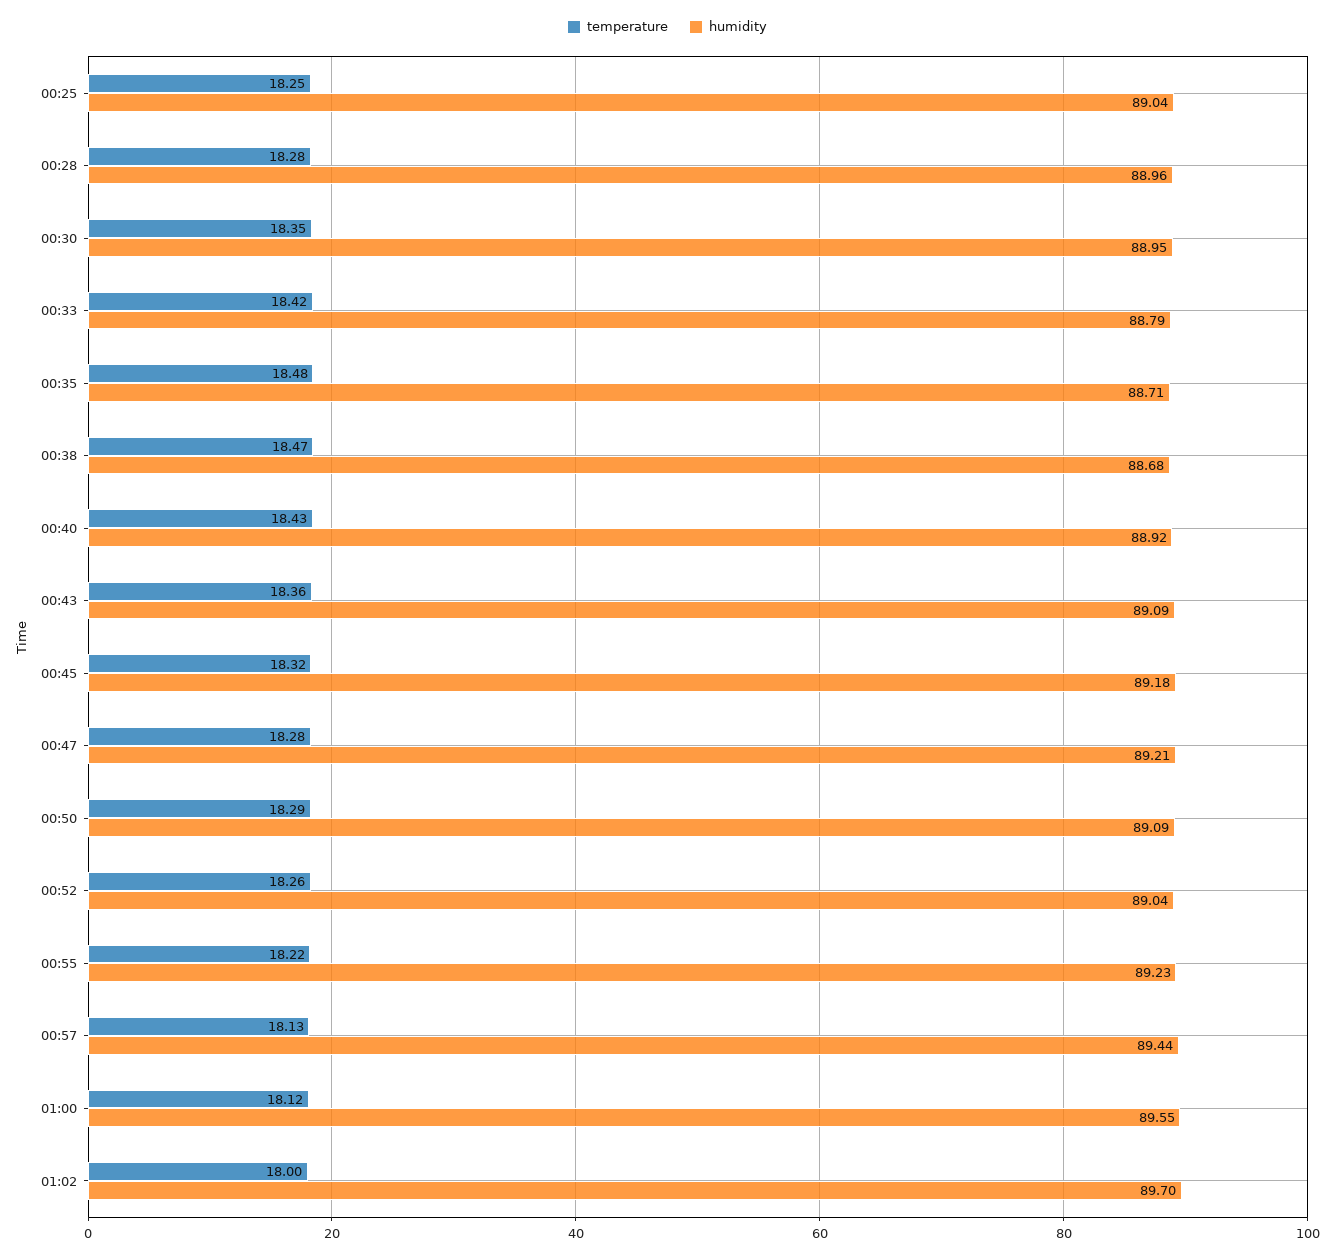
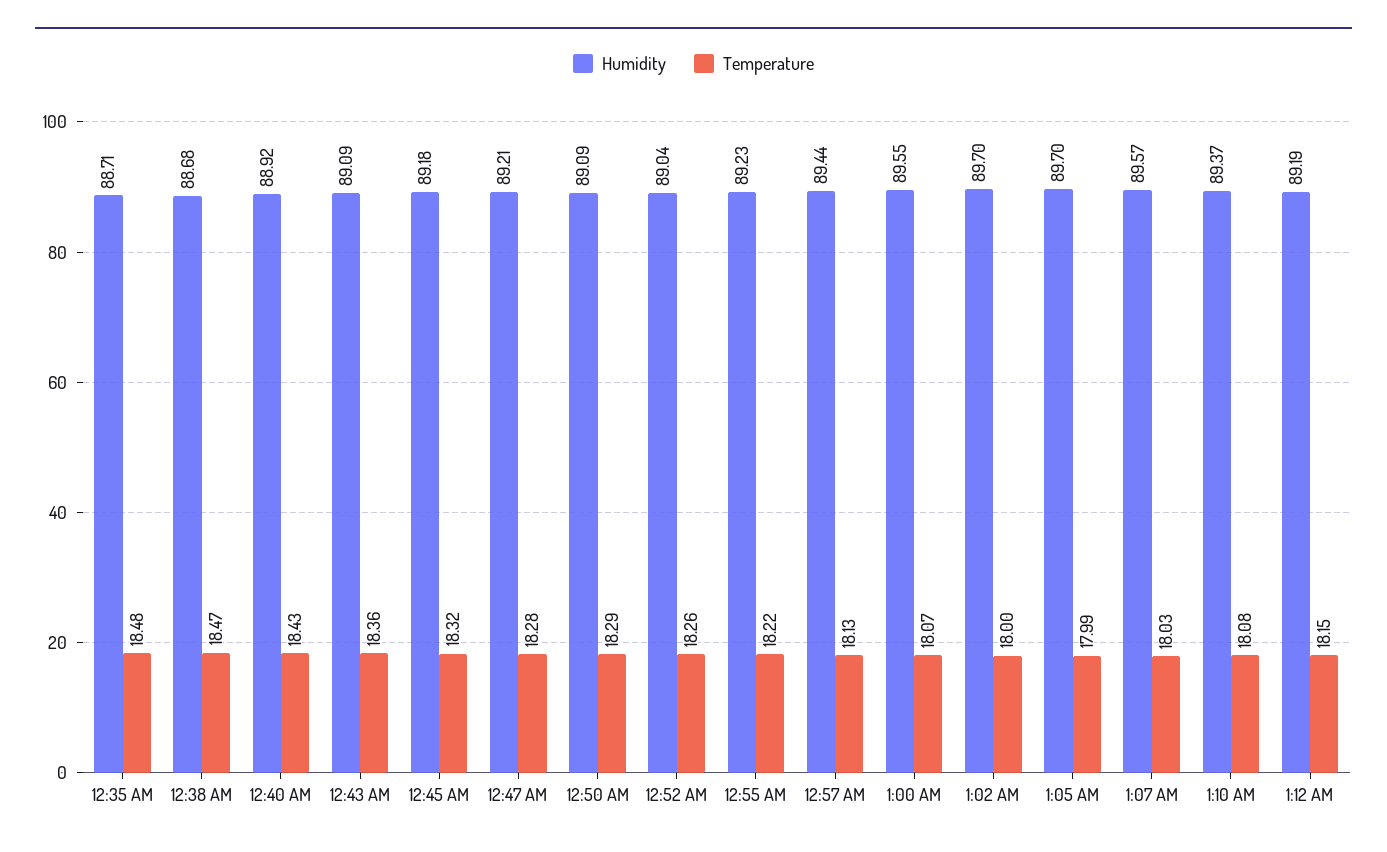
temperature, 00:25: 18.25 -> none
humidity, 00:25: 89.04 -> none
temperature, 00:28: 18.28 -> none
humidity, 00:28: 88.96 -> none
temperature, 00:30: 18.35 -> none
humidity, 00:30: 88.95 -> none
temperature, 00:33: 18.42 -> none
humidity, 00:33: 88.79 -> none
temperature, 01:00: 18.12 -> 18.07
humidity, 1:05 AM: none -> 89.7
temperature, 1:05 AM: none -> 17.99
humidity, 1:07 AM: none -> 89.57
temperature, 1:07 AM: none -> 18.03
humidity, 1:10 AM: none -> 89.37
temperature, 1:10 AM: none -> 18.08
humidity, 1:12 AM: none -> 89.19
temperature, 1:12 AM: none -> 18.15

